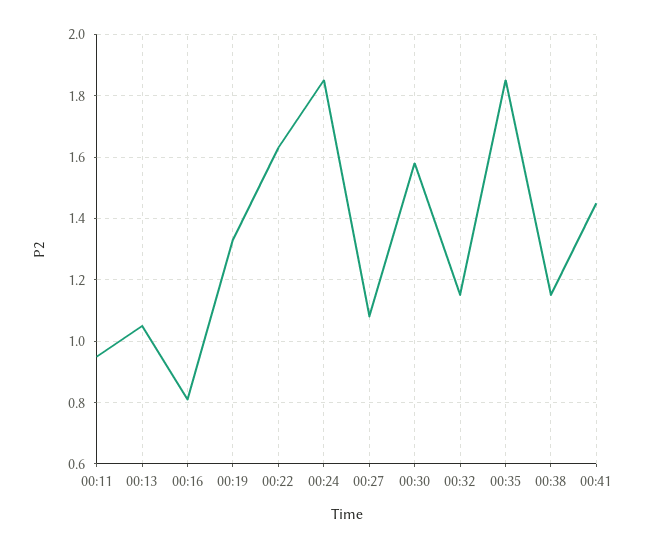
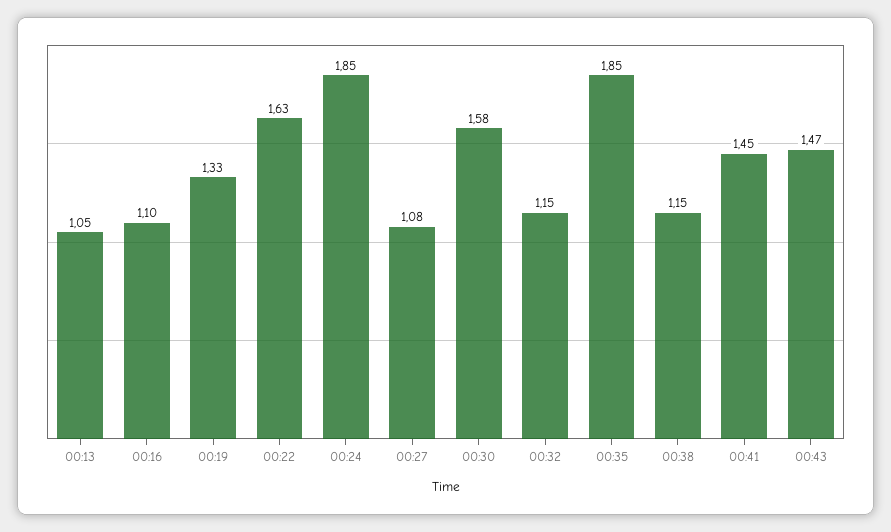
00:11: 0.95 -> none
00:16: 0.8 -> 1.1
00:43: none -> 1.47

